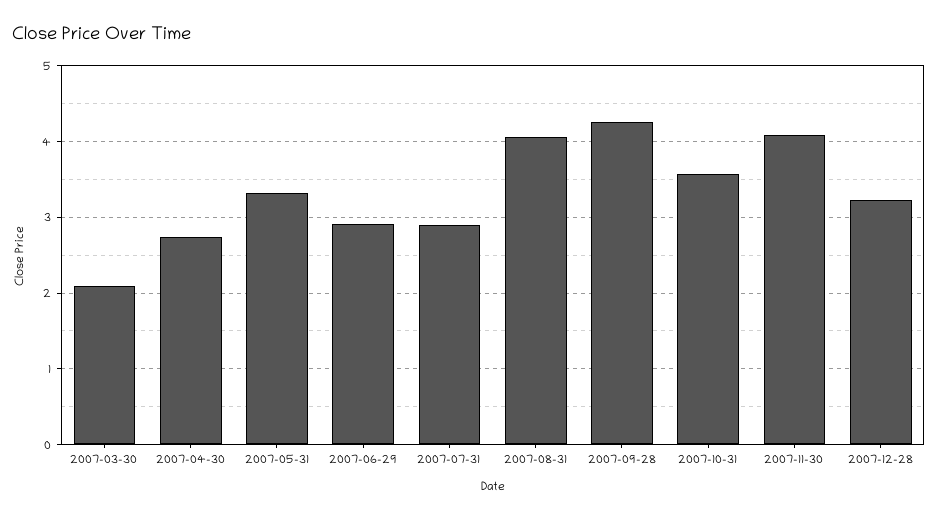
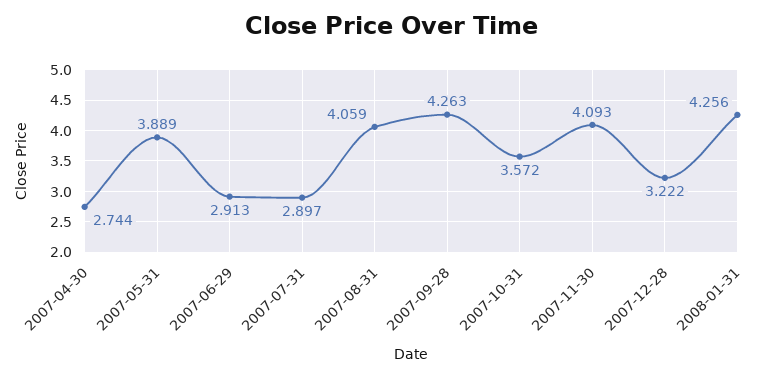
2007-03-30: 2.1 -> none
2007-05-31: 3.3 -> 3.889
2008-01-31: none -> 4.256

